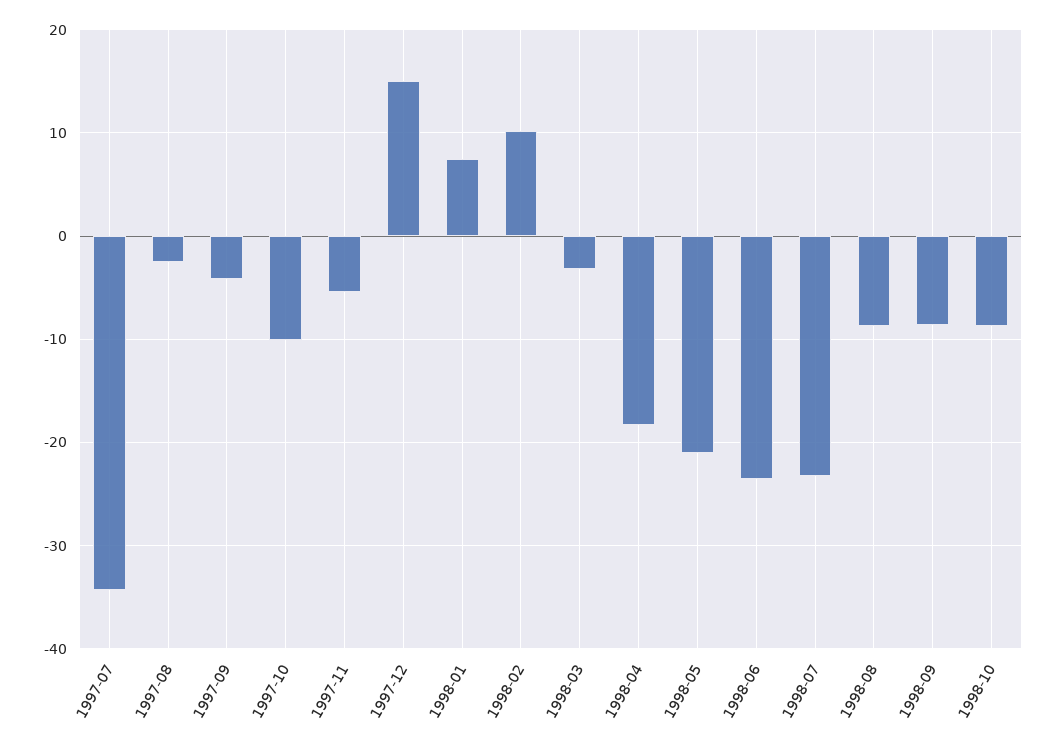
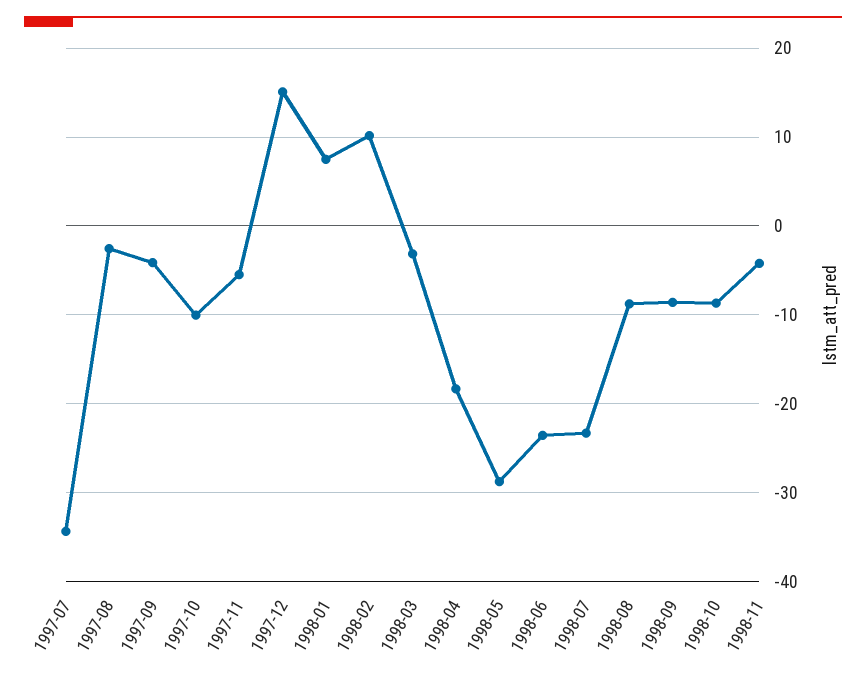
1998-05: -21 -> -29
1998-11: none -> -4

